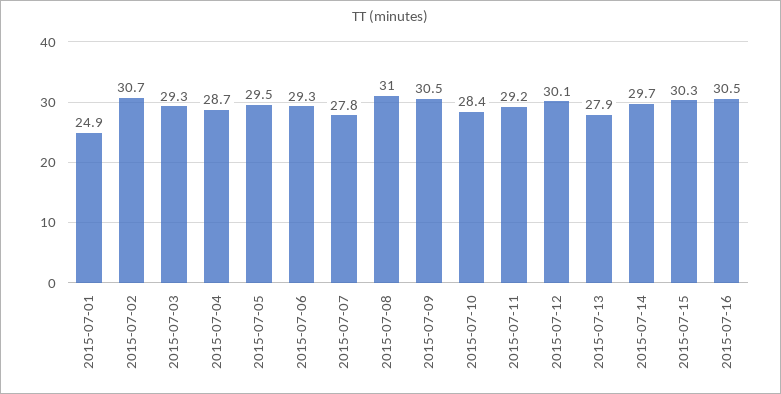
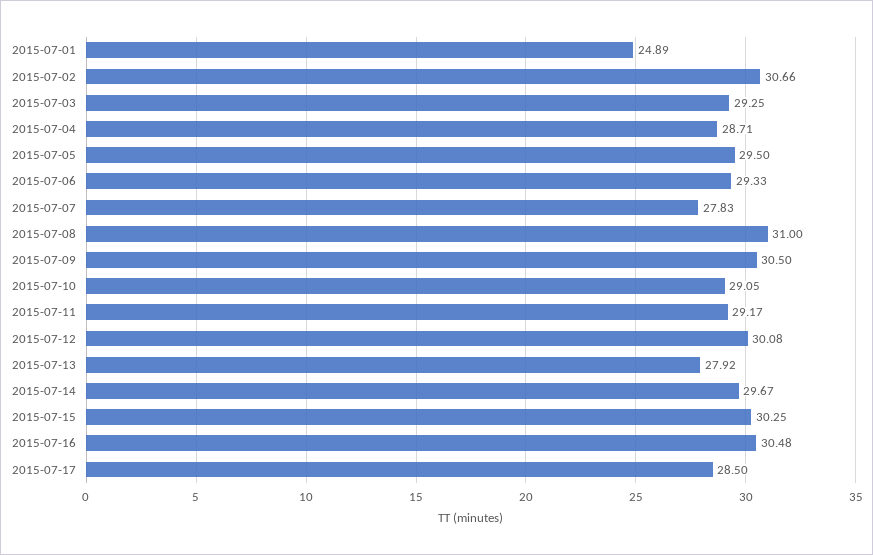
2015-07-10: 28.4 -> 29.05
2015-07-17: none -> 28.5

